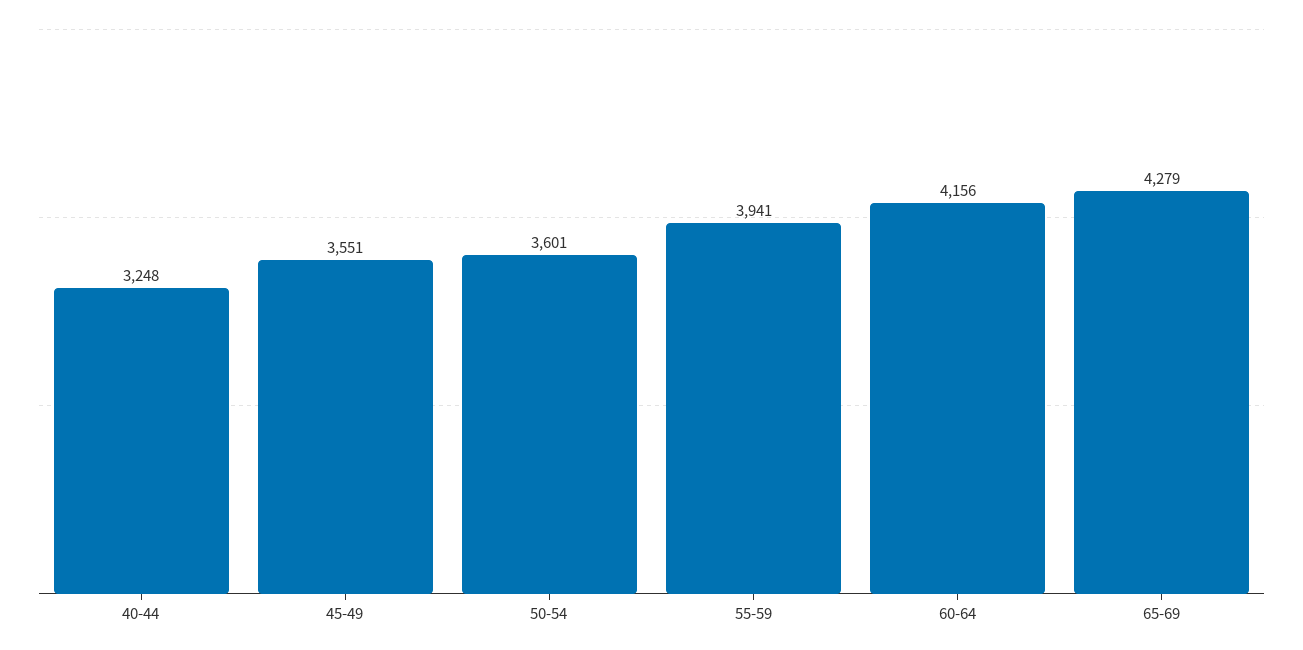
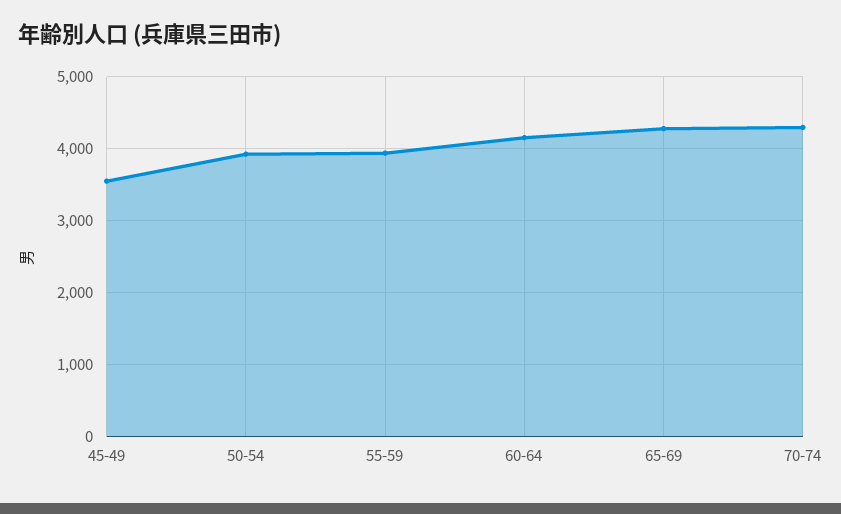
40-44: 3248 -> none
50-54: 3601 -> 3900
70-74: none -> 4300

